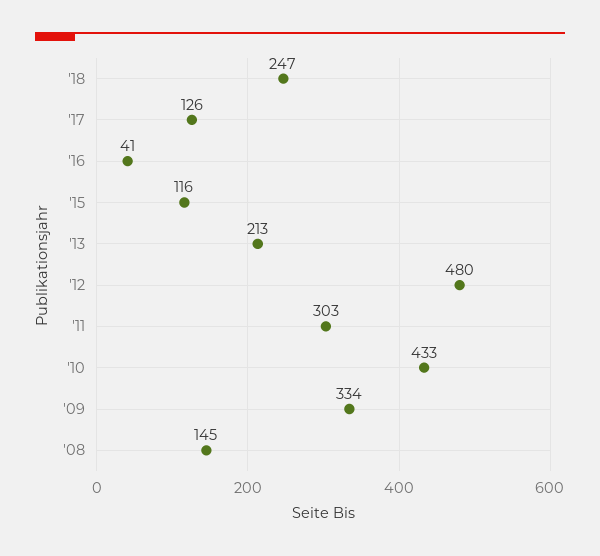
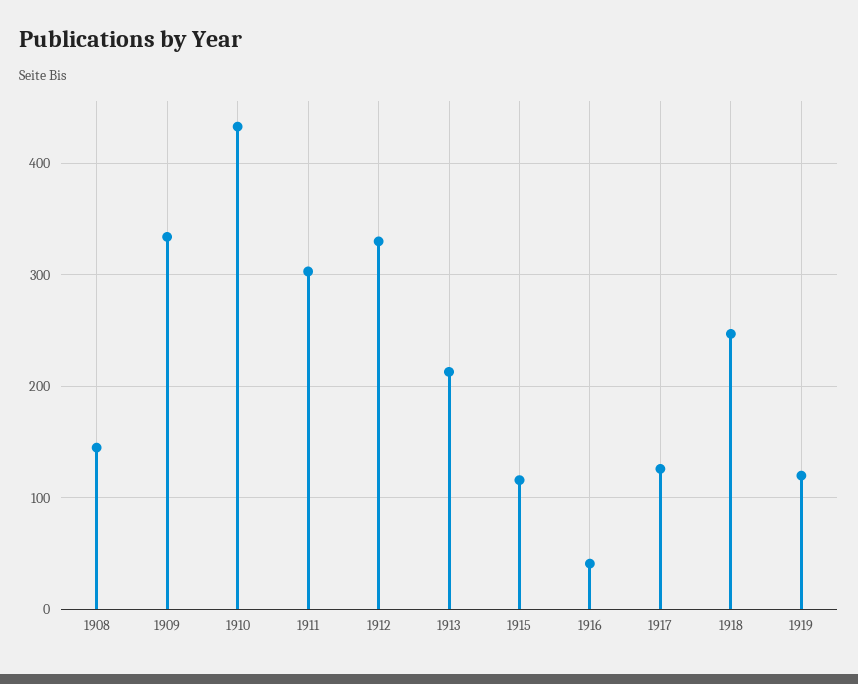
'12: 480 -> 330
1919: none -> 120

